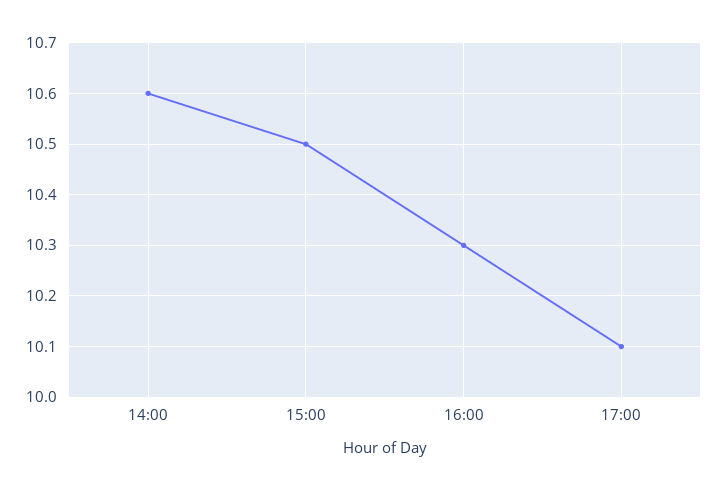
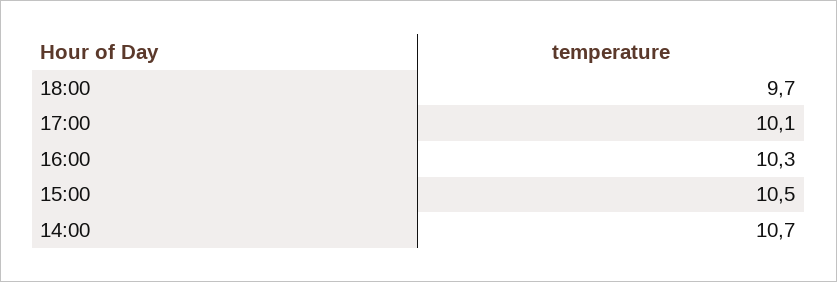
14:00: 10.6 -> 10.7
18:00: none -> 9.7

